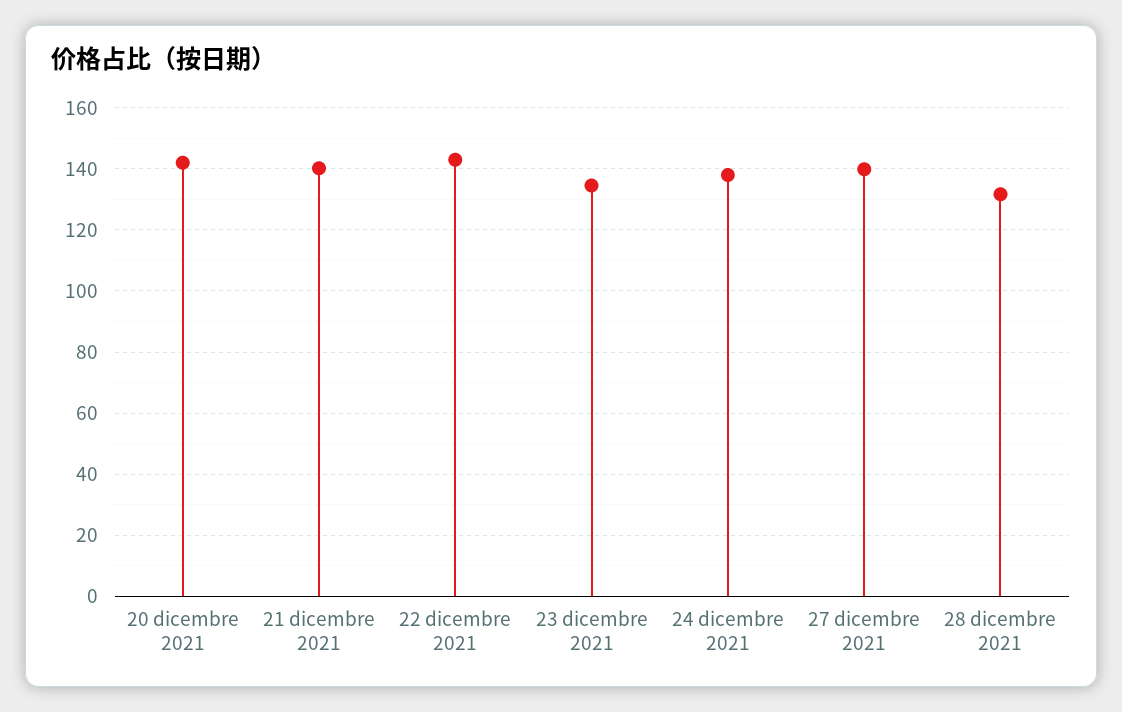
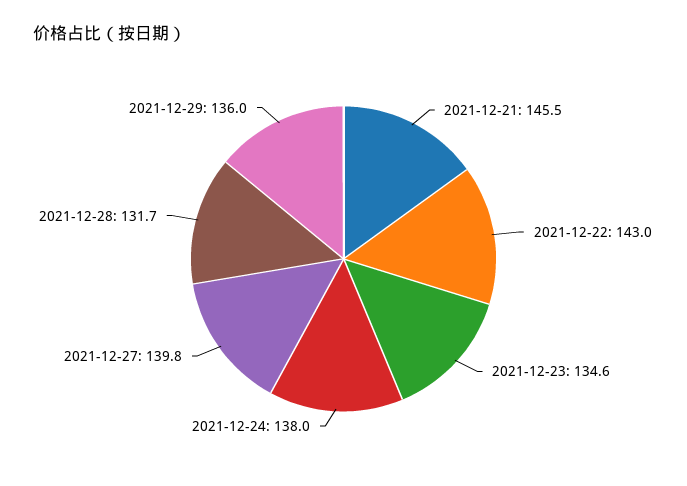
20 dicembre 2021: 142 -> none
21 dicembre 2021: 140 -> 145.5
2021-12-29: none -> 136

